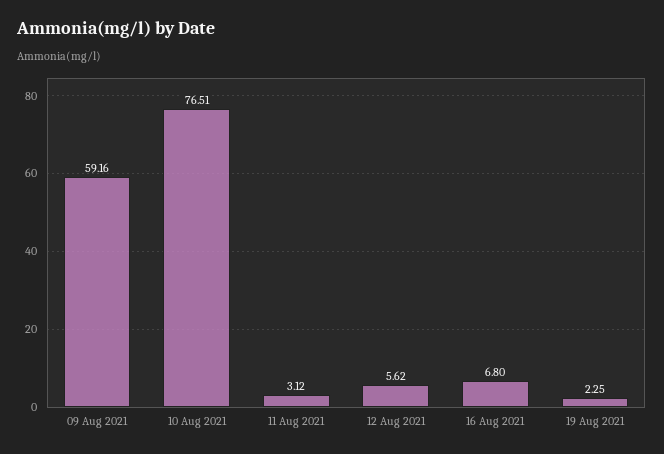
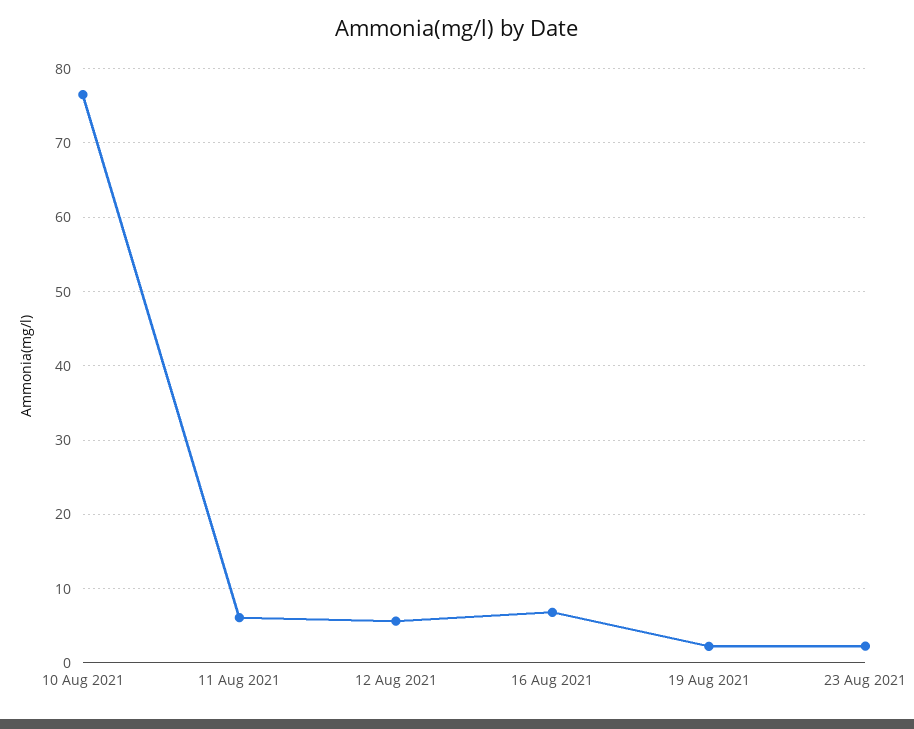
09 Aug 2021: 59.16 -> none
11 Aug 2021: 3.12 -> 6
23 Aug 2021: none -> 2

